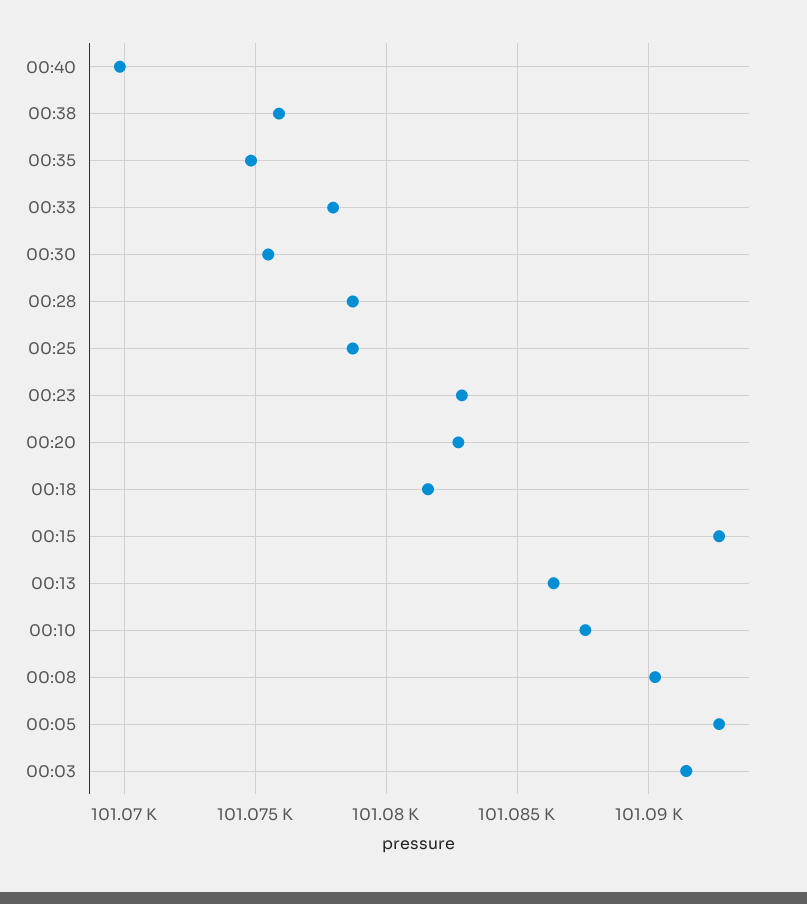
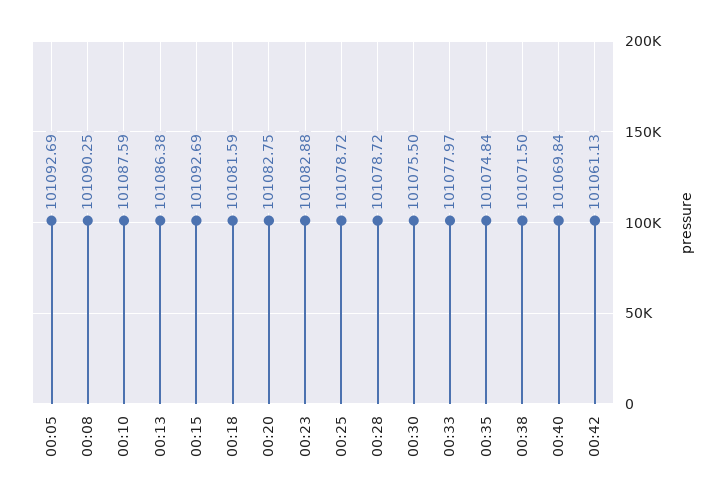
00:38: 101076 -> 101071.5
00:03: 101091.5 -> none
00:42: none -> 101061.13

